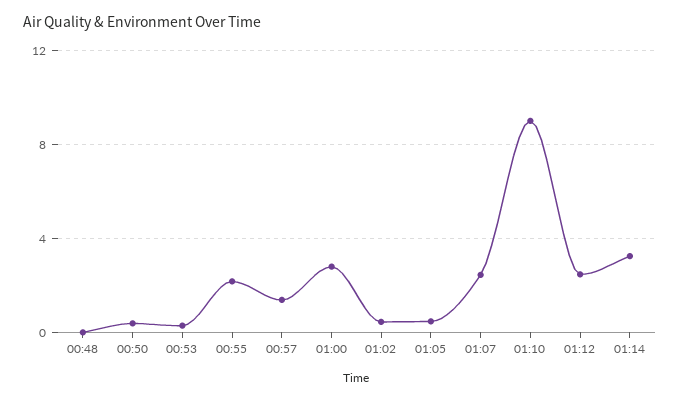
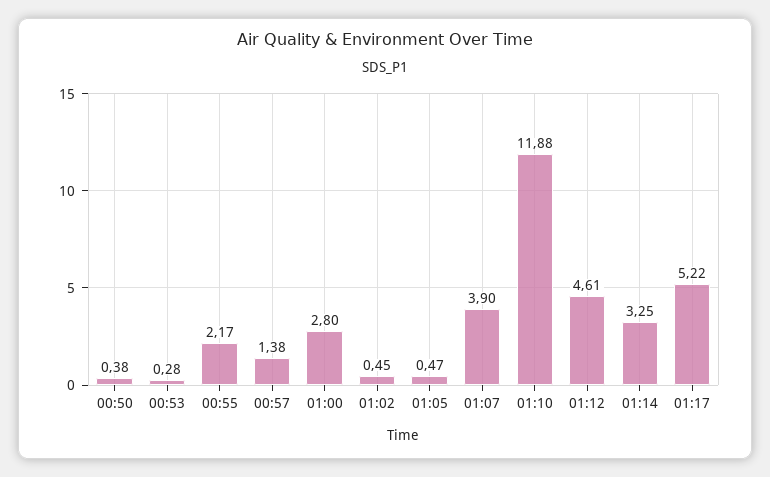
00:48: 0 -> none
01:07: 2.5 -> 3.9
01:10: 9 -> 11.88
01:12: 2.5 -> 4.61
01:17: none -> 5.22

